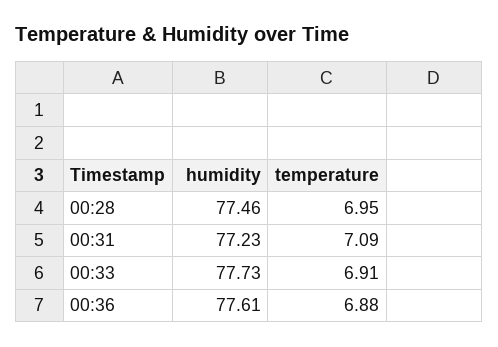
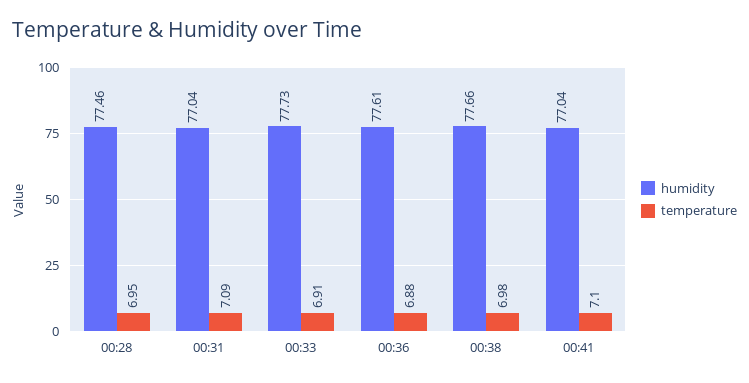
humidity, 00:31: 77.23 -> 77.04
humidity, 00:38: none -> 77.66
temperature, 00:38: none -> 6.98
humidity, 00:41: none -> 77.04
temperature, 00:41: none -> 7.1

